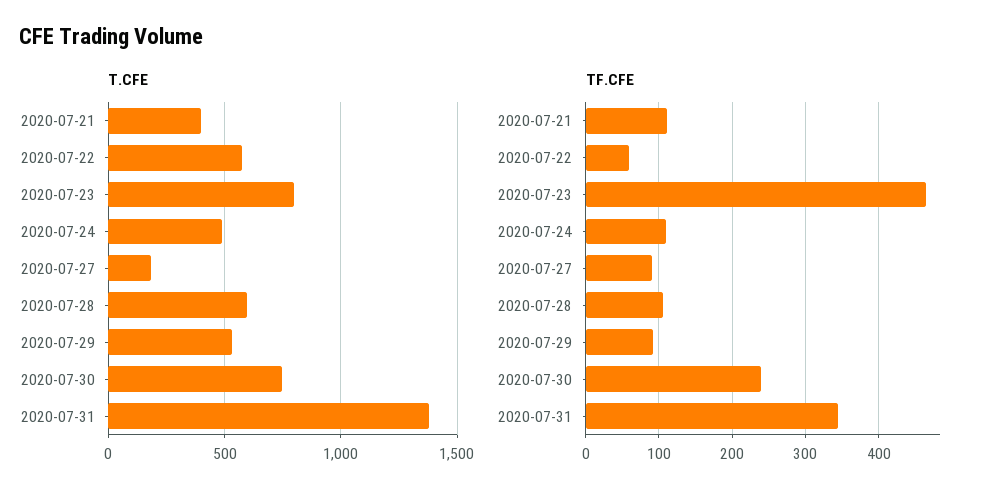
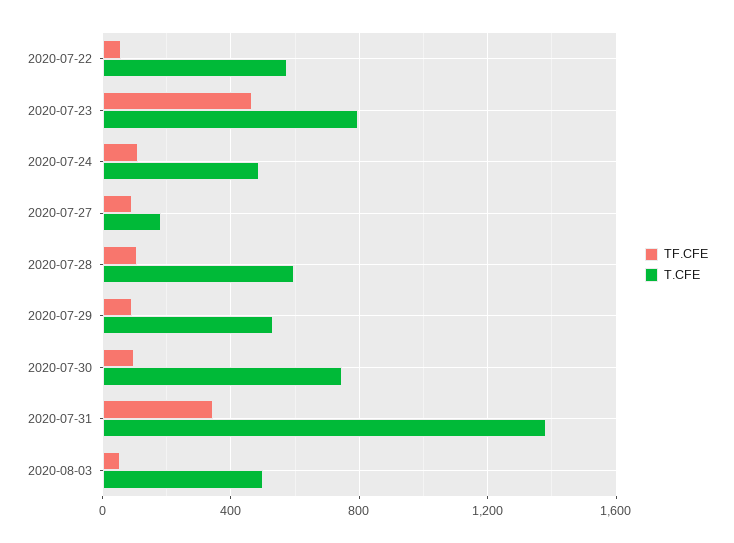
T.CFE, 2020-07-21: 400 -> none
TF.CFE, 2020-07-21: 110 -> none
TF.CFE, 2020-07-30: 240 -> 100
TF.CFE, 2020-08-03: none -> 50
T.CFE, 2020-08-03: none -> 500

